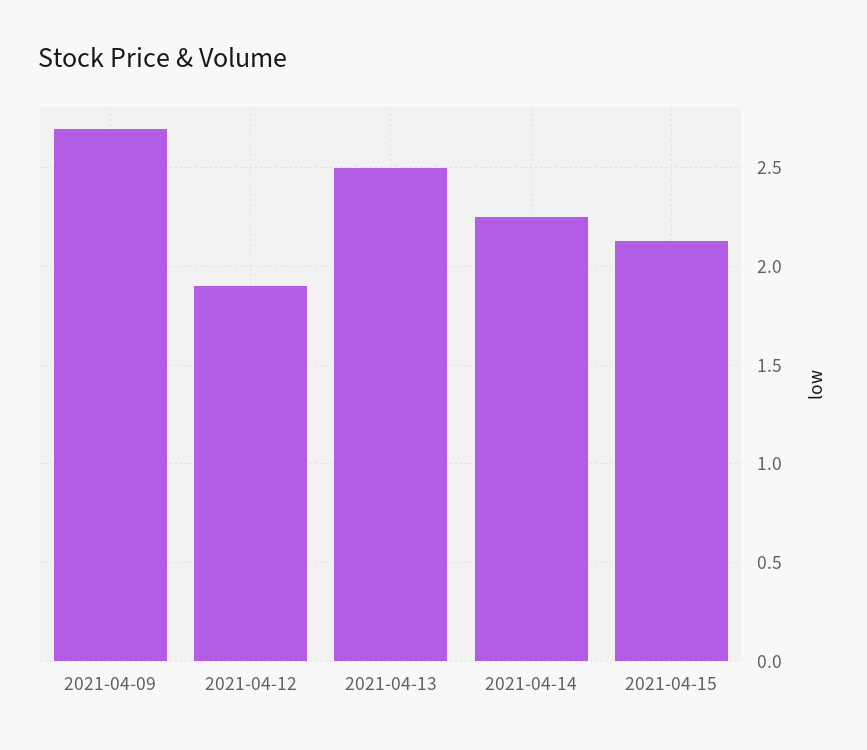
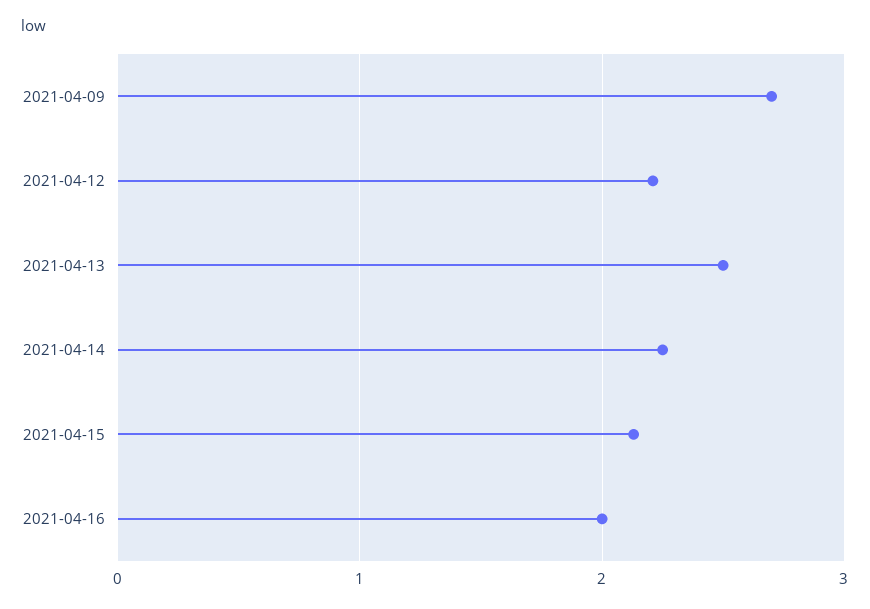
2021-04-12: 1.9 -> 2.2
2021-04-16: none -> 2

